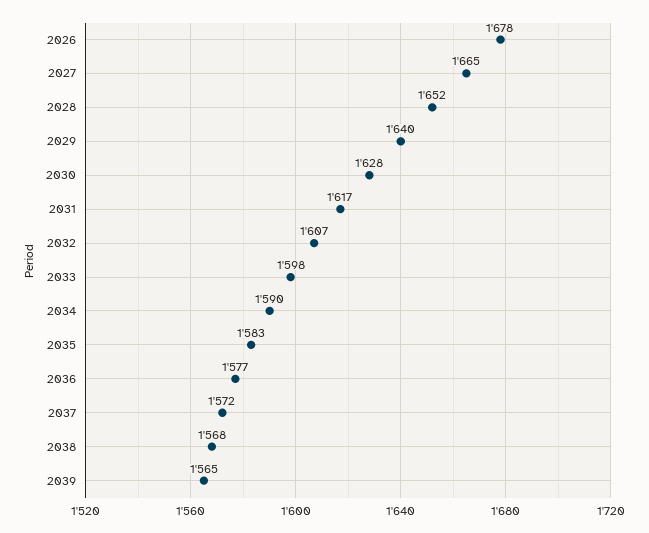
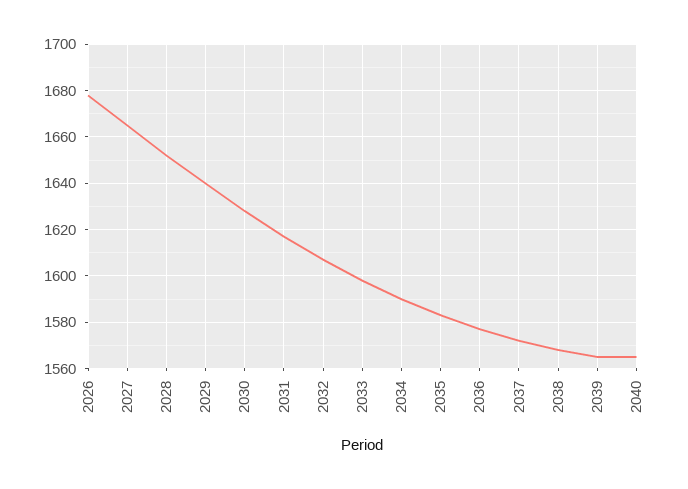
2040: none -> 1565

